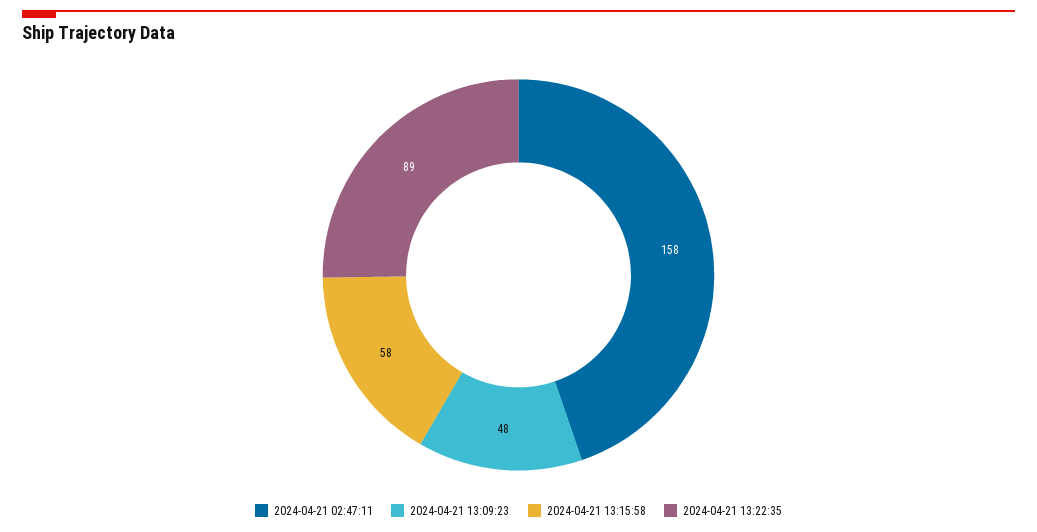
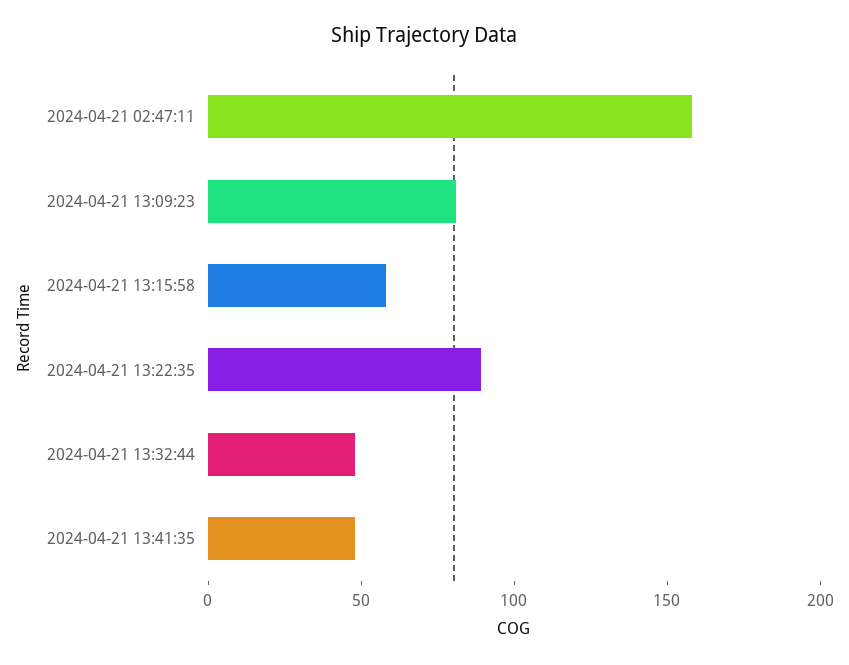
2024-04-21 13:09:23: 48 -> 80
2024-04-21 13:32:44: none -> 50
2024-04-21 13:41:35: none -> 50

